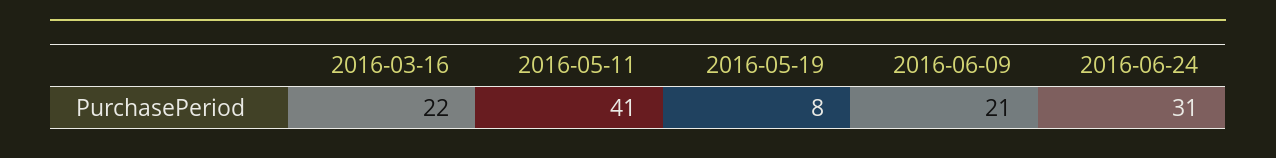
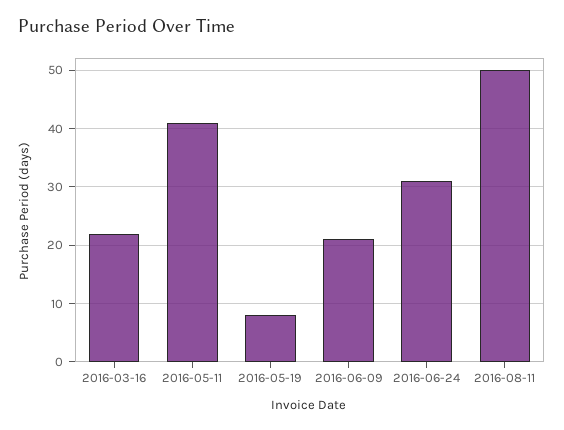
2016-08-11: none -> 50

